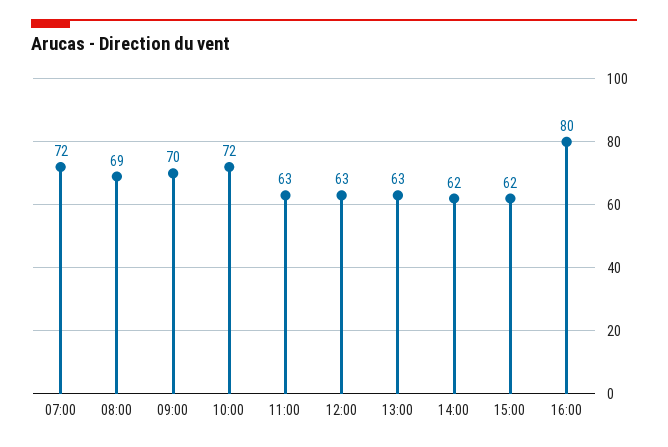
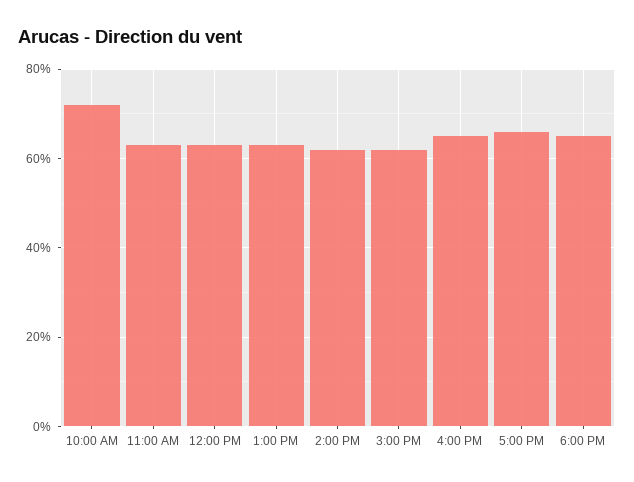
07:00: 72 -> none
08:00: 69 -> none
09:00: 70 -> none
16:00: 80 -> 65
5:00 PM: none -> 65
6:00 PM: none -> 65

